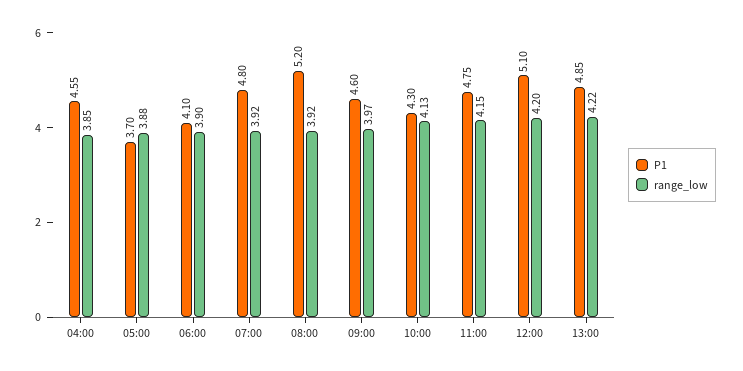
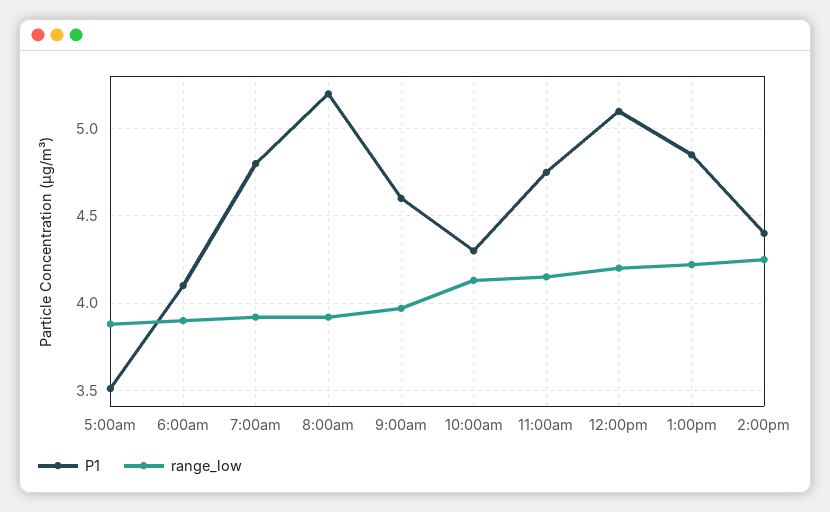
P1, 04:00: 4.55 -> none
range_low, 04:00: 3.85 -> none
P1, 05:00: 3.7 -> 3.5
P1, 2:00pm: none -> 4.4
range_low, 2:00pm: none -> 4.25

